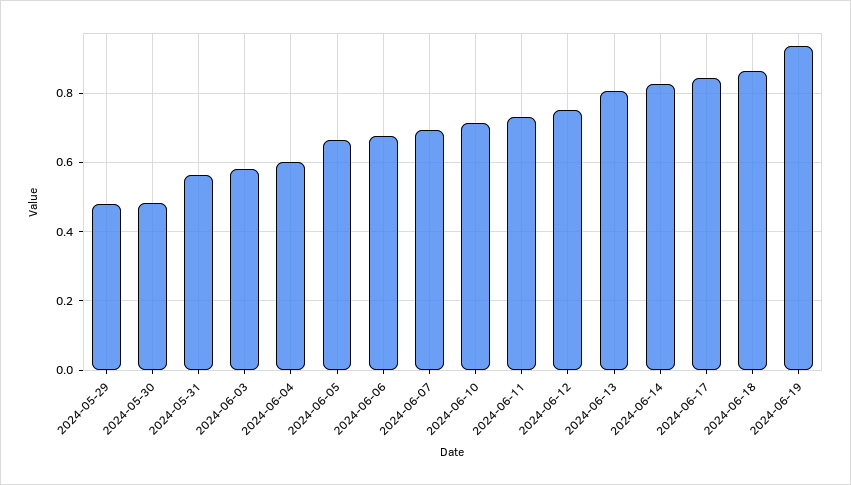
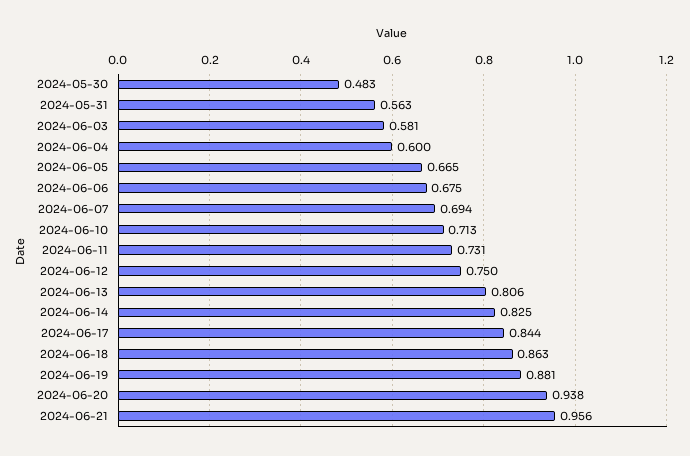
2024-05-29: 0.48 -> none
2024-06-19: 0.94 -> 0.881
2024-06-20: none -> 0.938
2024-06-21: none -> 0.956

